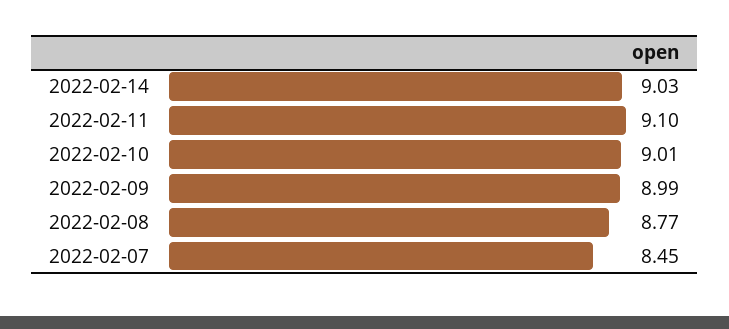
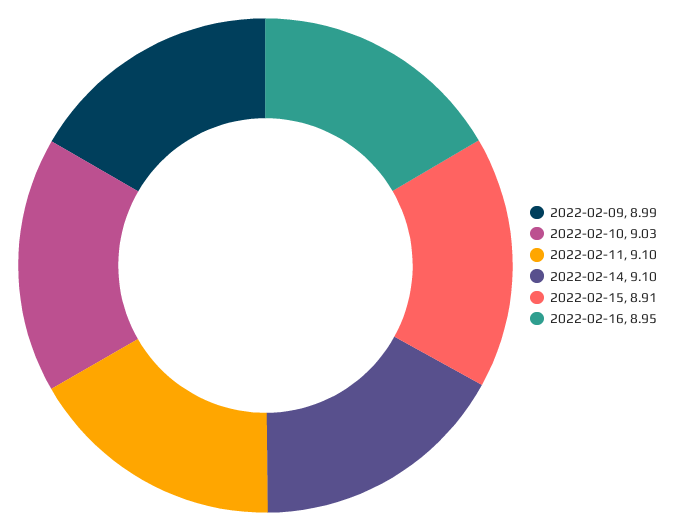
2022-02-14: 9.03 -> 9.1
2022-02-10: 9.01 -> 9.03
2022-02-08: 8.77 -> none
2022-02-07: 8.45 -> none
2022-02-15: none -> 8.91
2022-02-16: none -> 8.95

